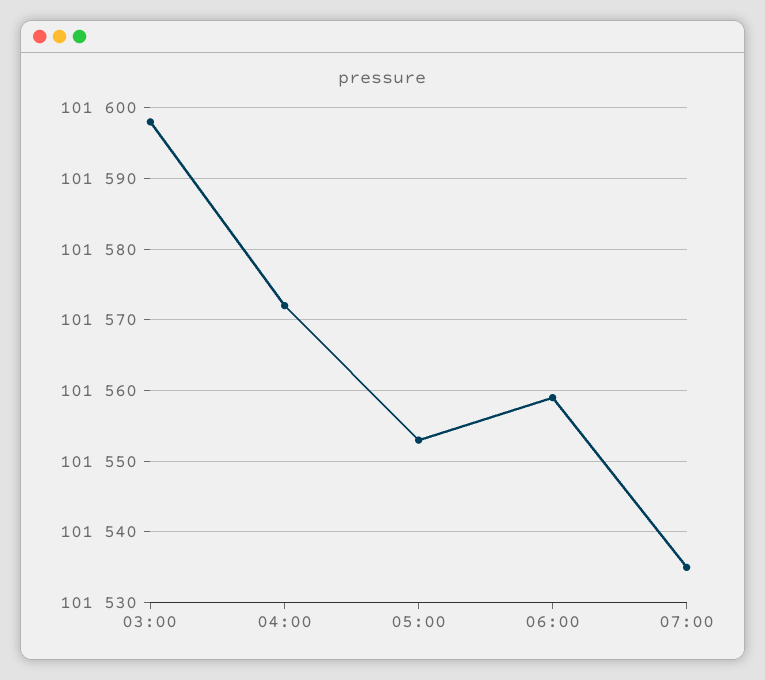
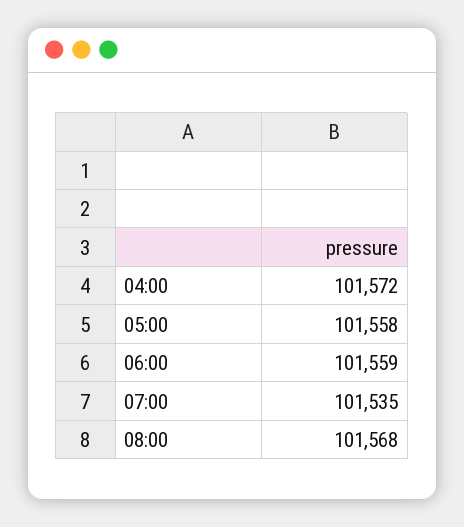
03:00: 101598 -> none
05:00: 101553 -> 101558
08:00: none -> 101568

